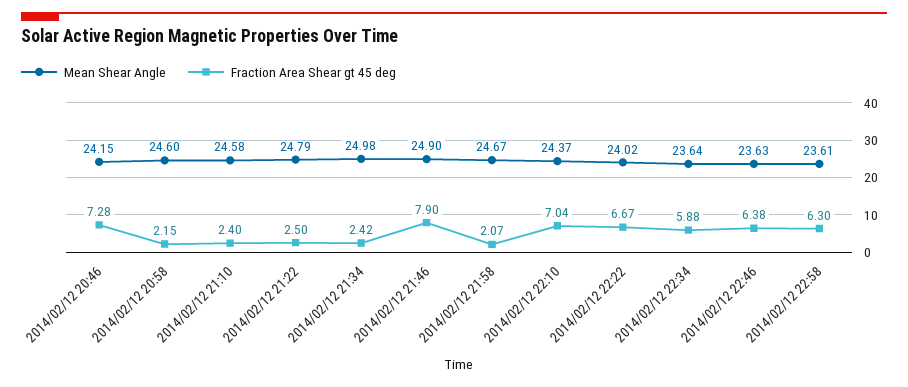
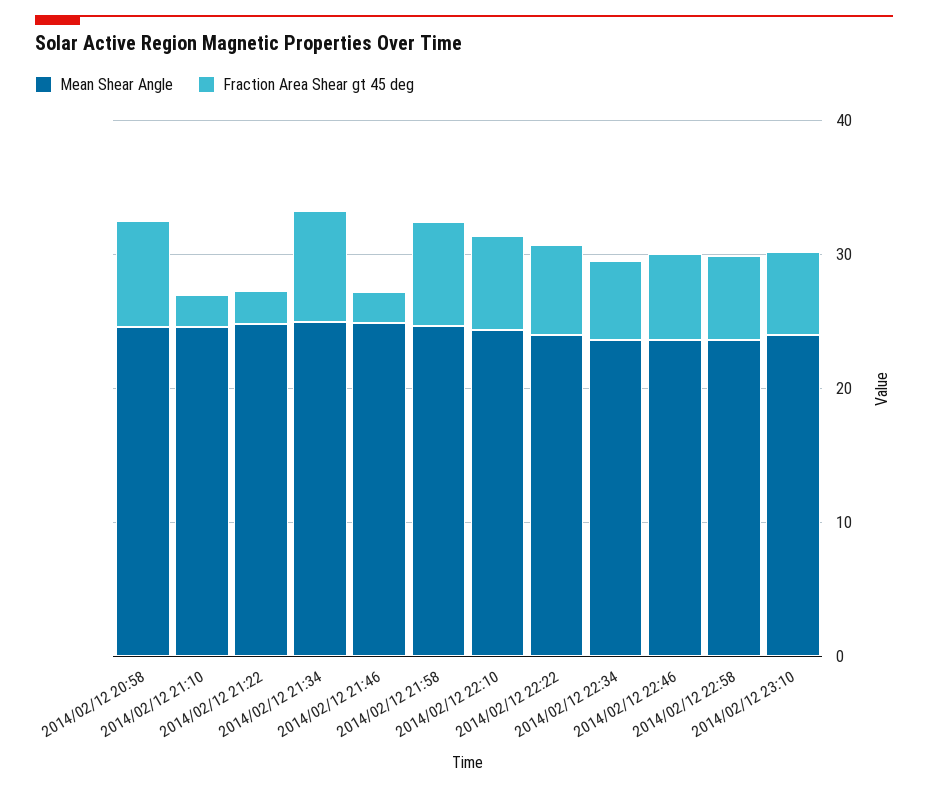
Mean Shear Angle, 2014/02/12 20:46: 24.15 -> none
Fraction Area Shear gt 45 deg, 2014/02/12 20:46: 7.28 -> none
Fraction Area Shear gt 45 deg, 2014/02/12 20:58: 2.15 -> 8
Fraction Area Shear gt 45 deg, 2014/02/12 21:34: 2.42 -> 8
Fraction Area Shear gt 45 deg, 2014/02/12 21:46: 7.9 -> 2
Fraction Area Shear gt 45 deg, 2014/02/12 21:58: 2.07 -> 8
Mean Shear Angle, 2014/02/12 23:10: none -> 24
Fraction Area Shear gt 45 deg, 2014/02/12 23:10: none -> 6

